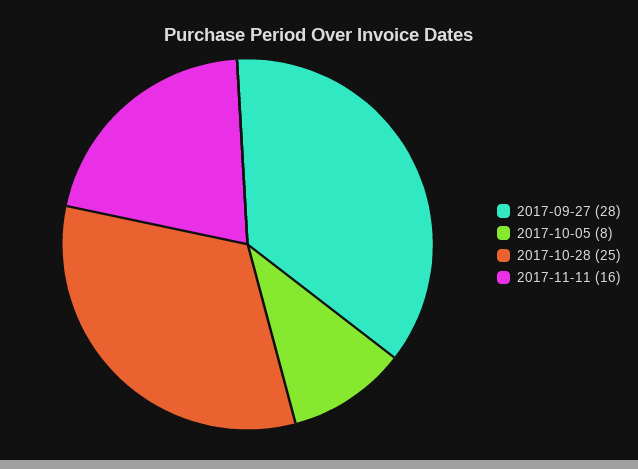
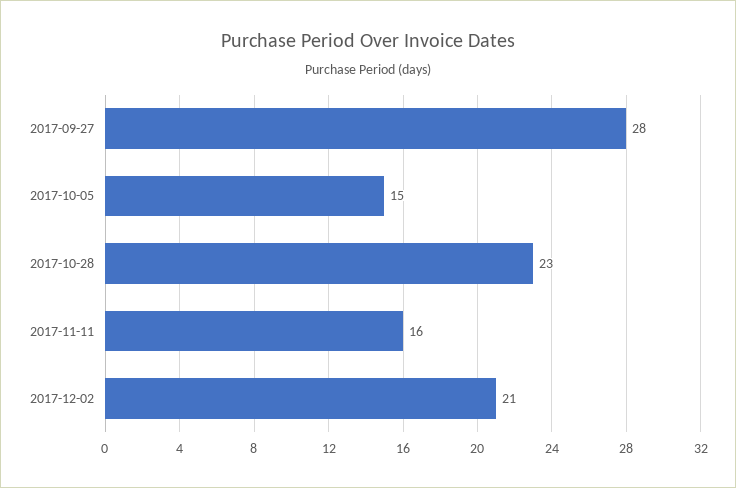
2017-10-05: 8 -> 15
2017-10-28: 25 -> 23
2017-12-02: none -> 21

